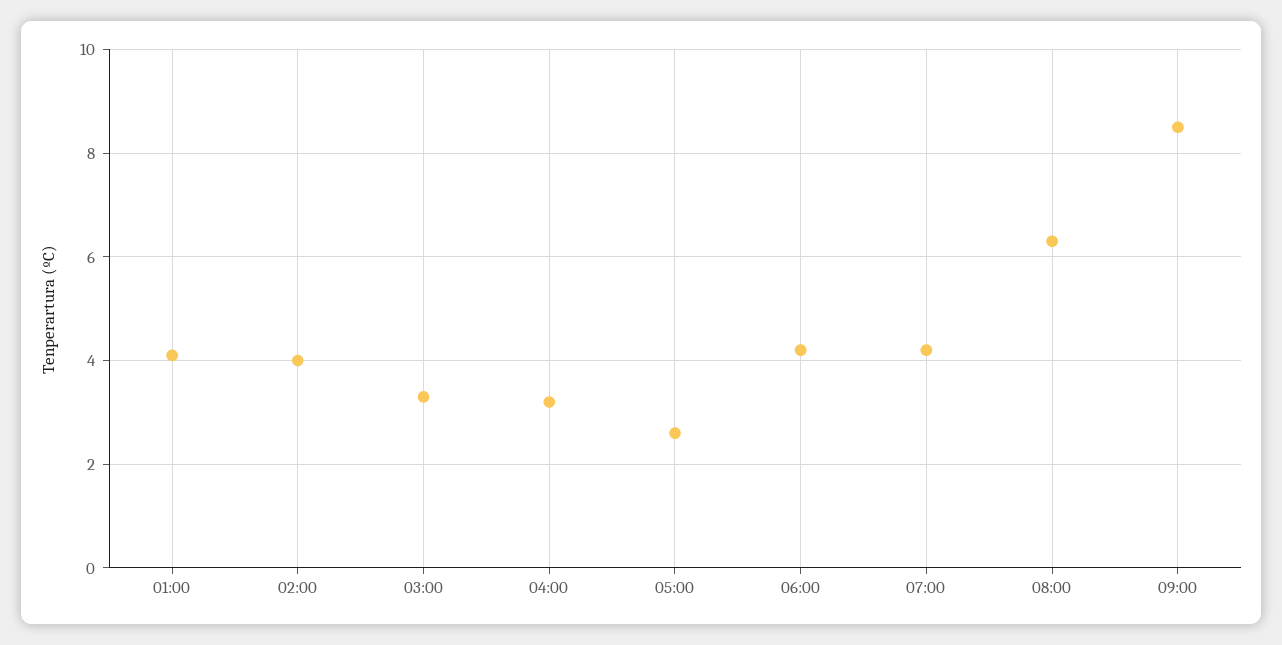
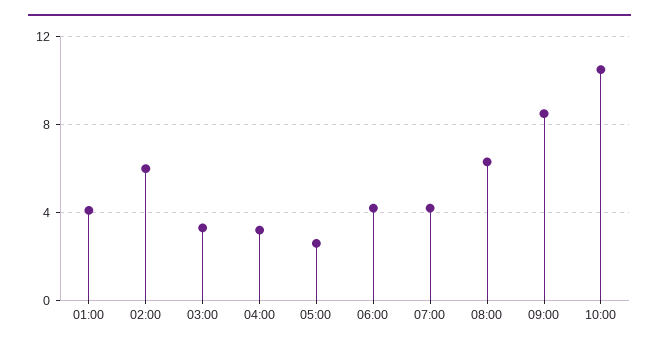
02:00: 4 -> 6
10:00: none -> 10.5

